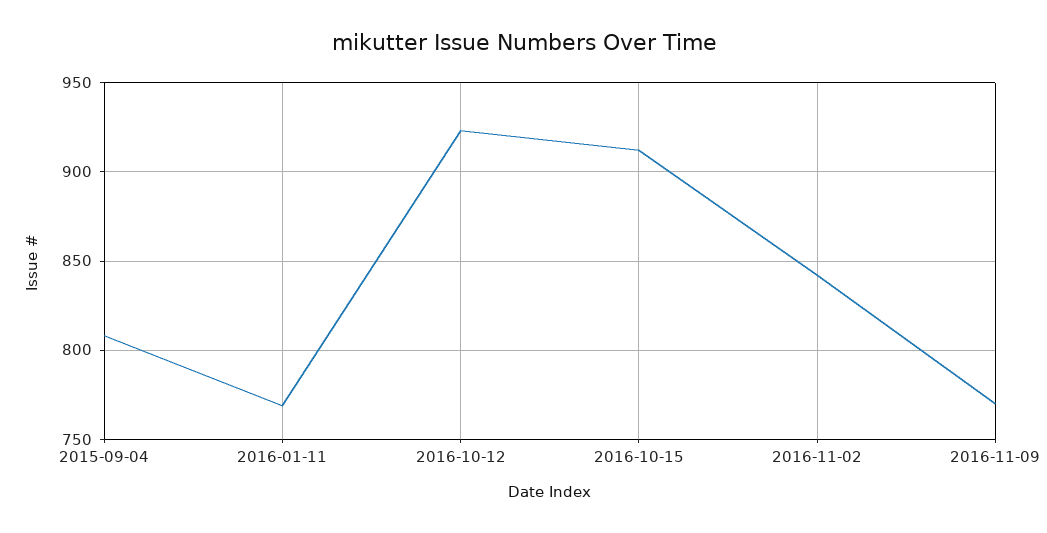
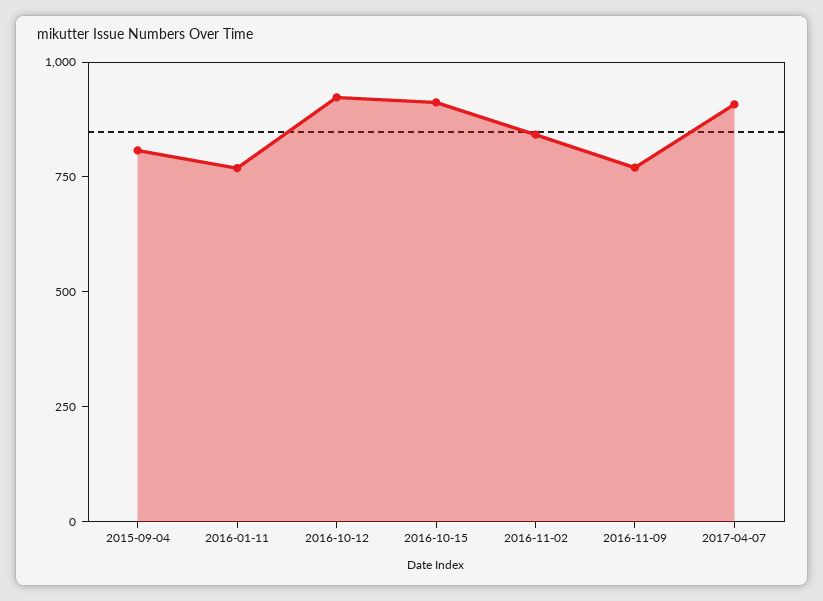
2017-04-07: none -> 900

